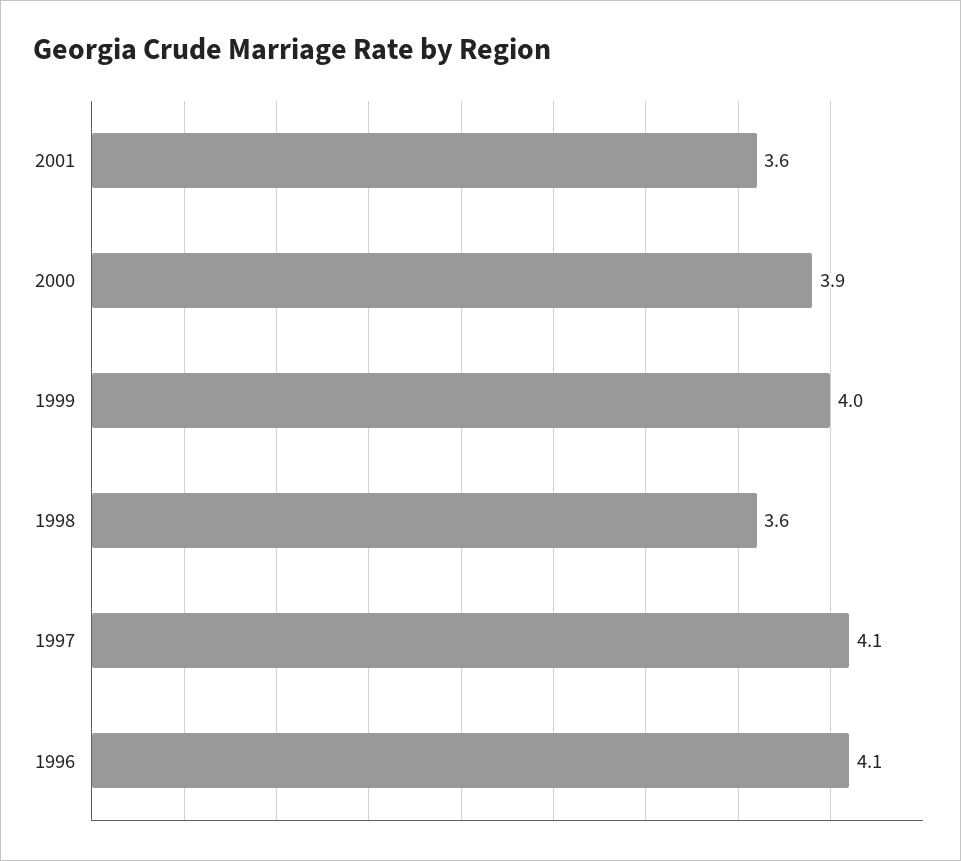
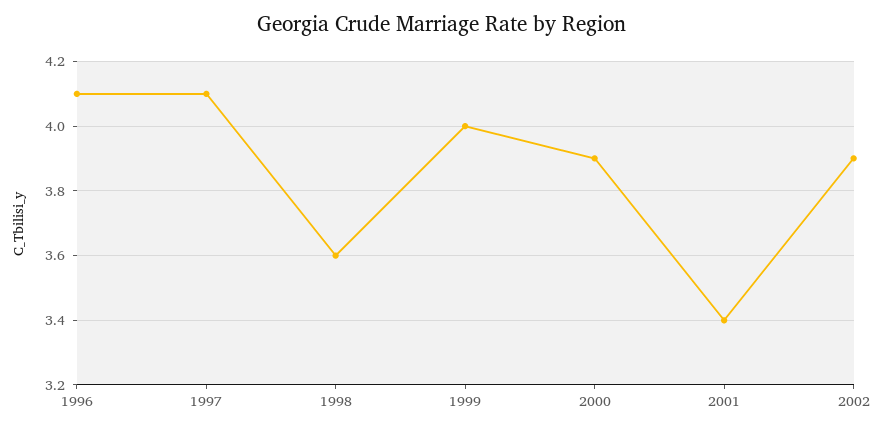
2001: 3.6 -> 3.4
2002: none -> 3.9

